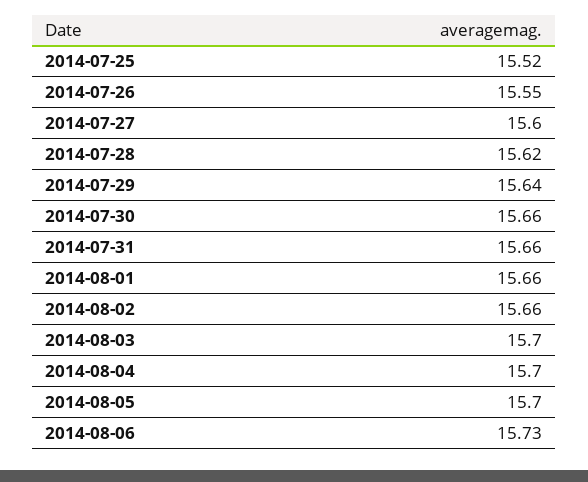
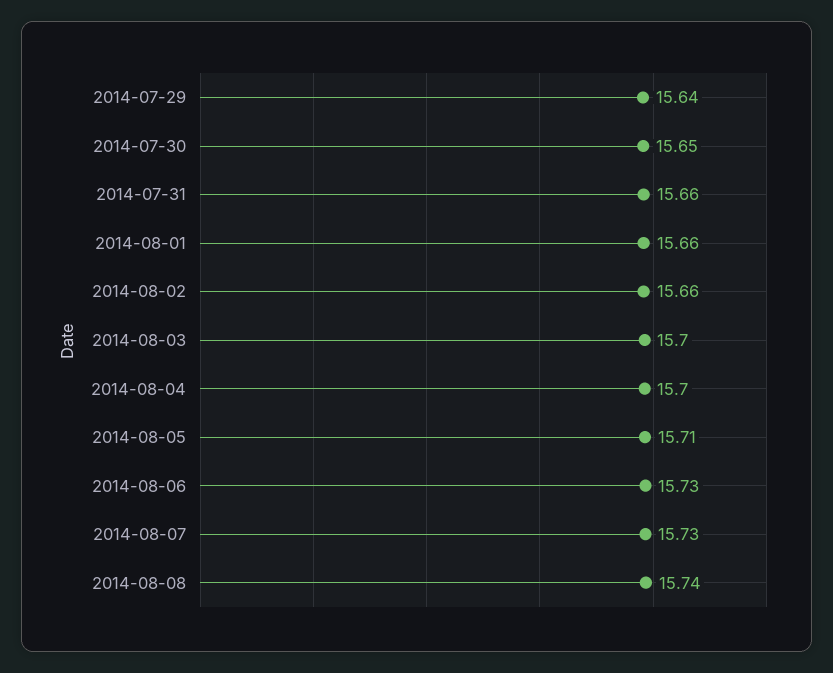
2014-07-25: 15.52 -> none
2014-07-26: 15.55 -> none
2014-07-27: 15.6 -> none
2014-07-28: 15.62 -> none
2014-07-30: 15.66 -> 15.65
2014-08-05: 15.7 -> 15.71
2014-08-07: none -> 15.73
2014-08-08: none -> 15.74

